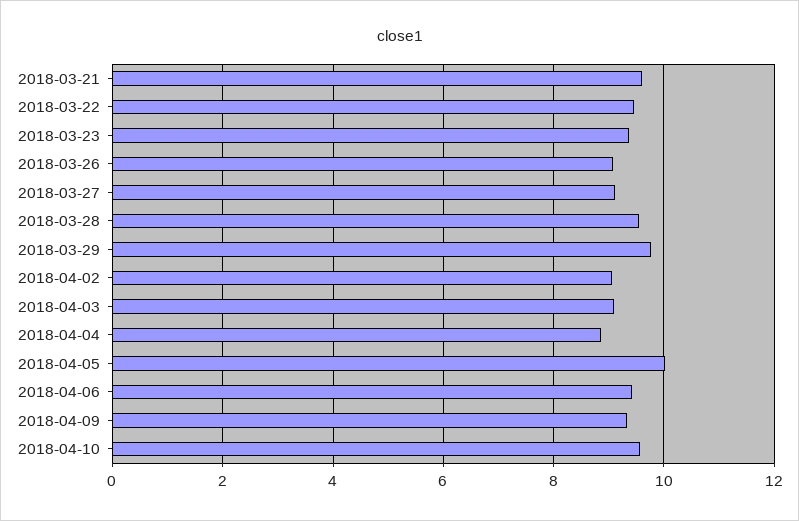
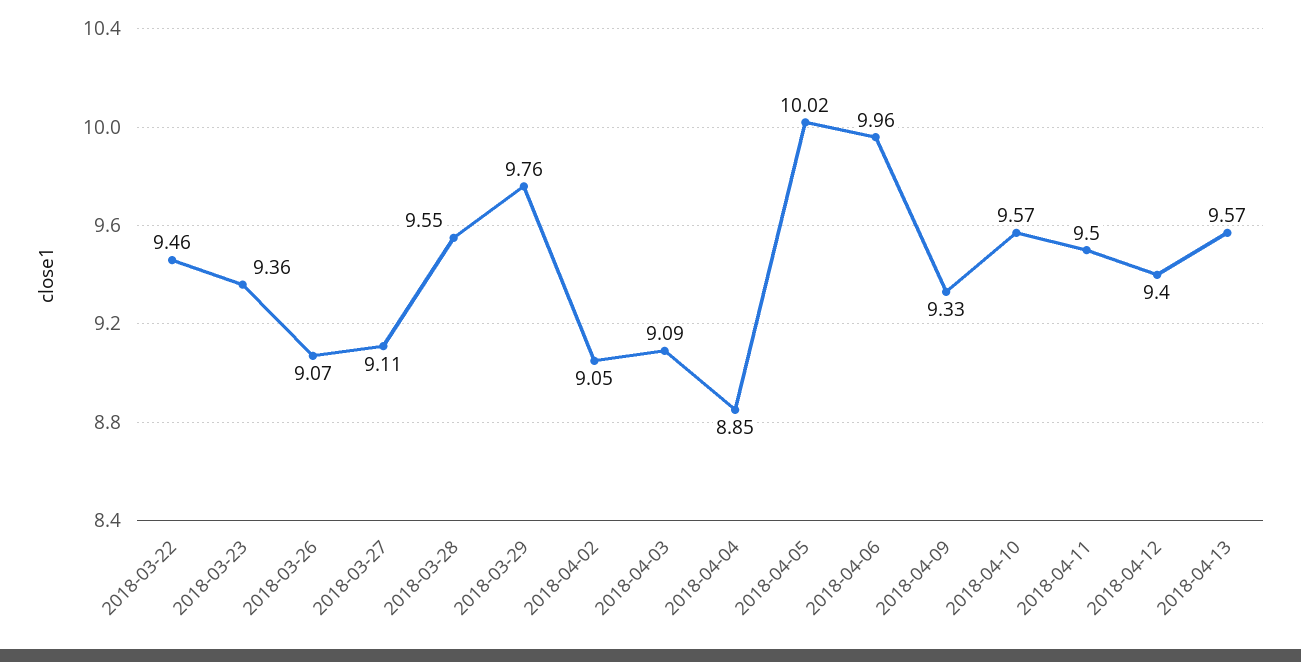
2018-03-21: 9.6 -> none
2018-04-06: 9.4 -> 9.96
2018-04-11: none -> 9.5
2018-04-12: none -> 9.4
2018-04-13: none -> 9.57

